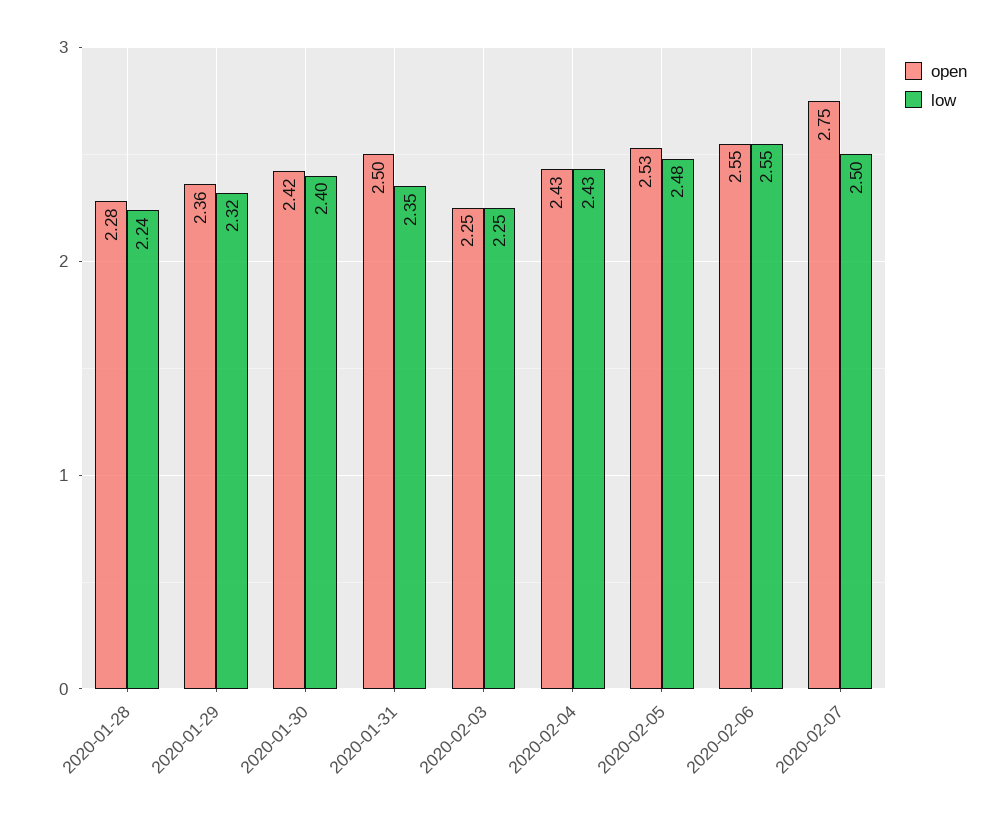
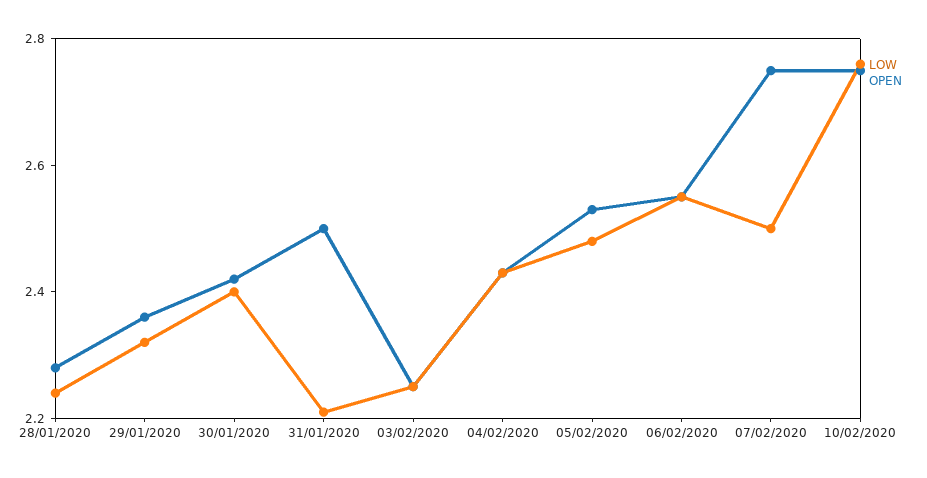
low, 2020-01-31: 2.35 -> 2.2
low, 10/02/2020: none -> 2.75
open, 10/02/2020: none -> 2.75

